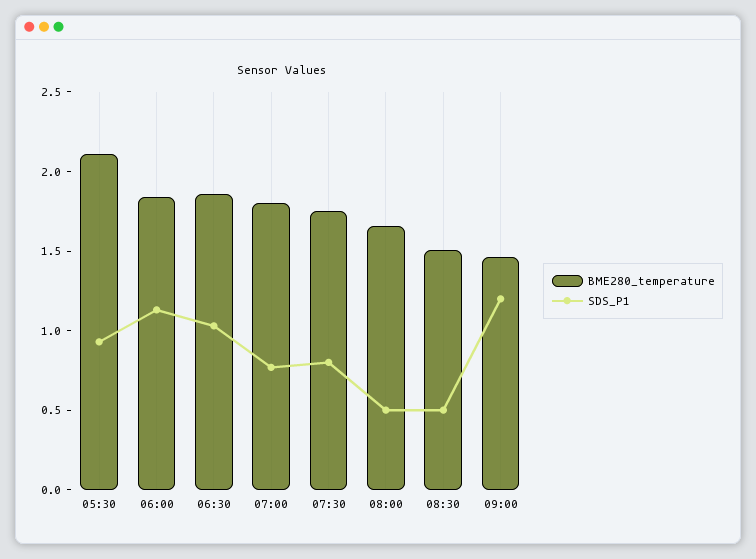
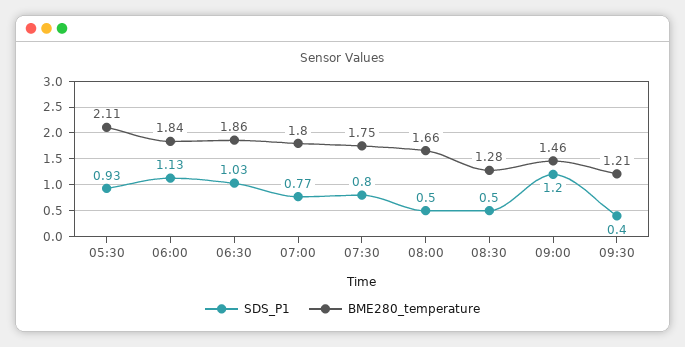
BME280_temperature, 08:30: 1.5 -> 1.28
SDS_P1, 09:30: none -> 0.4
BME280_temperature, 09:30: none -> 1.21

